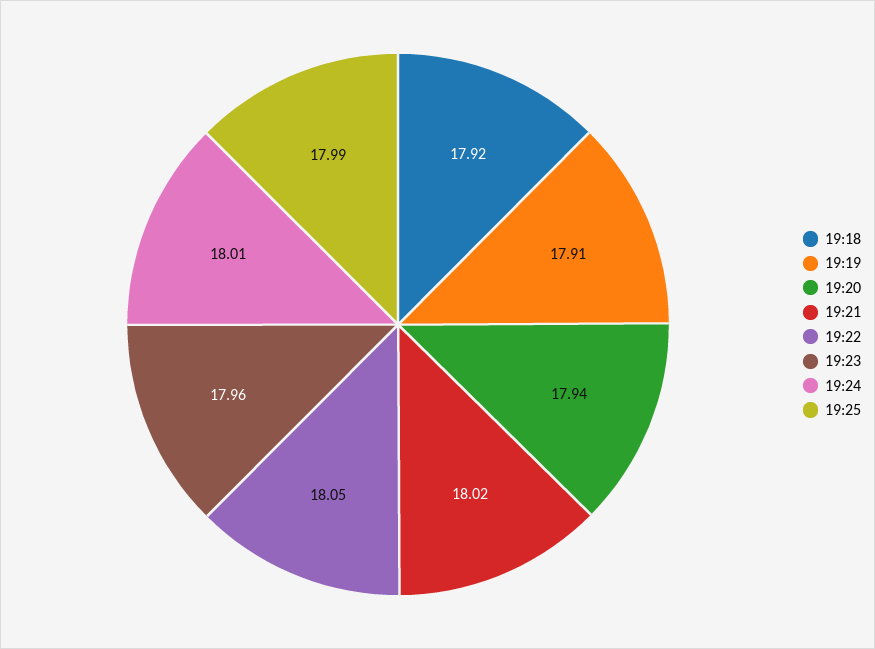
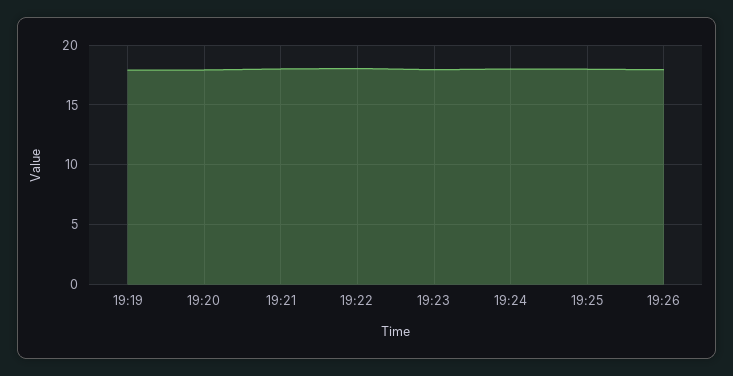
19:18: 17.92 -> none
19:26: none -> 18

